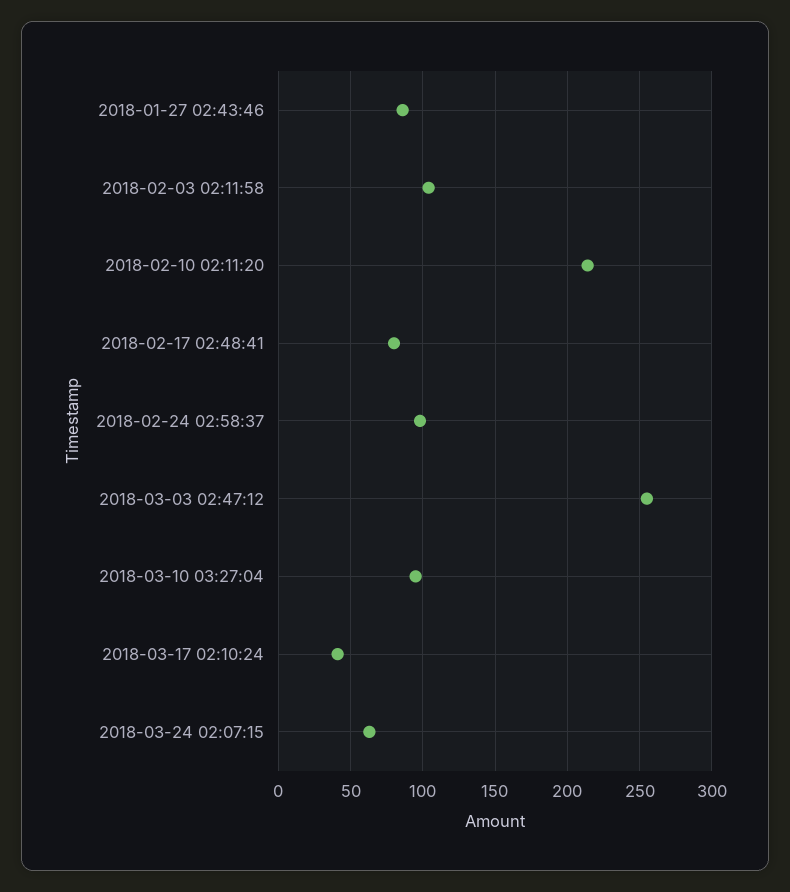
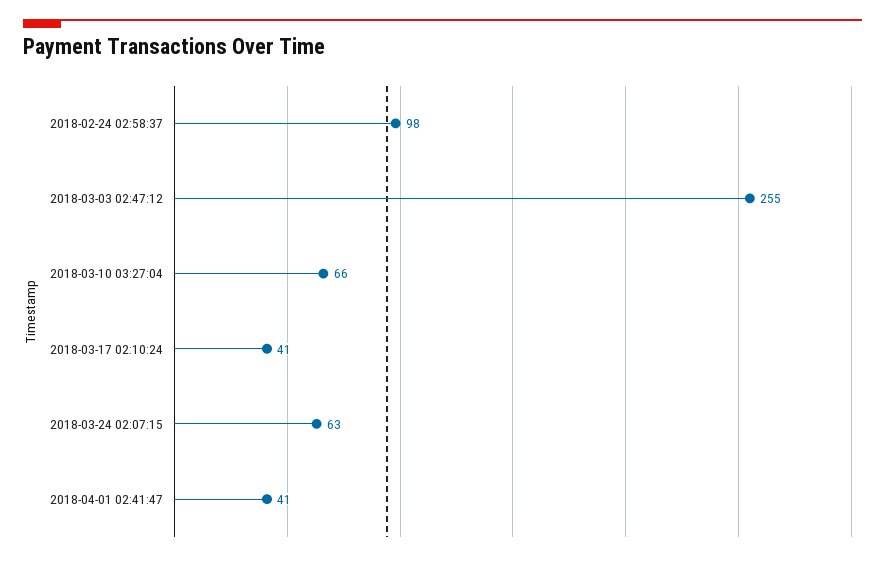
2018-01-27 02:43:46: 85 -> none
2018-02-03 02:11:58: 105 -> none
2018-02-10 02:11:20: 215 -> none
2018-02-17 02:48:41: 80 -> none
2018-03-10 03:27:04: 95 -> 66
2018-04-01 02:41:47: none -> 41

